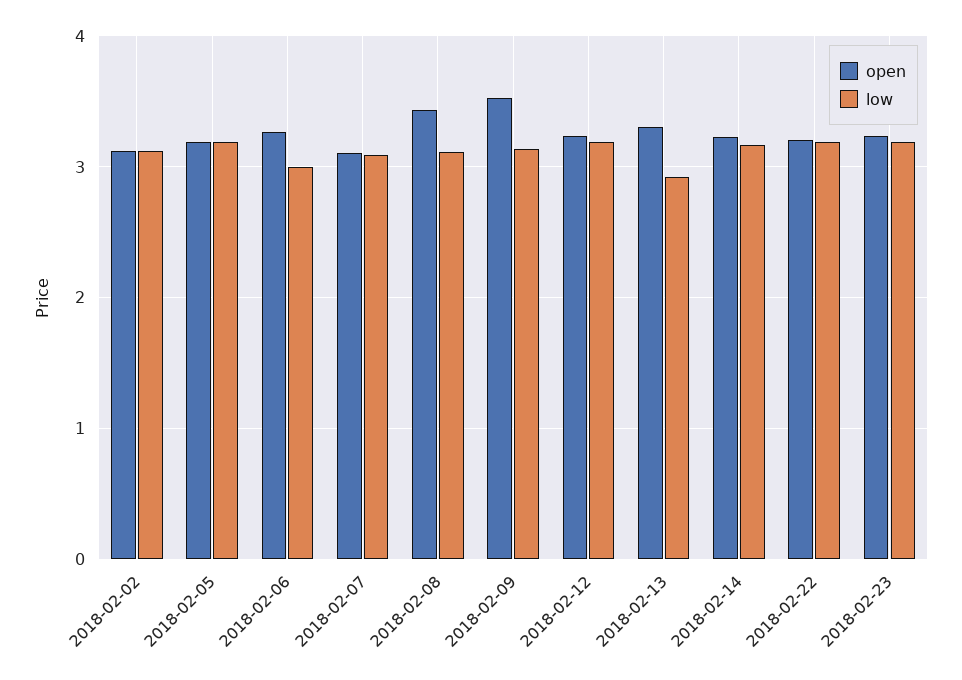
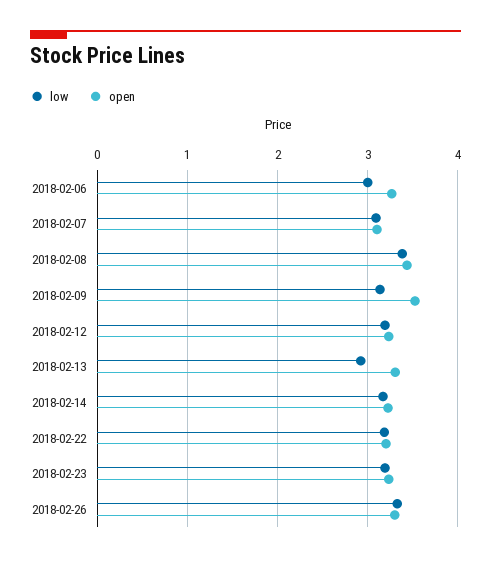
open, 2018-02-02: 3.1 -> none
low, 2018-02-02: 3.1 -> none
open, 2018-02-05: 3.2 -> none
low, 2018-02-05: 3.2 -> none
low, 2018-02-08: 3.1 -> 3.4
low, 2018-02-26: none -> 3.3
open, 2018-02-26: none -> 3.3

